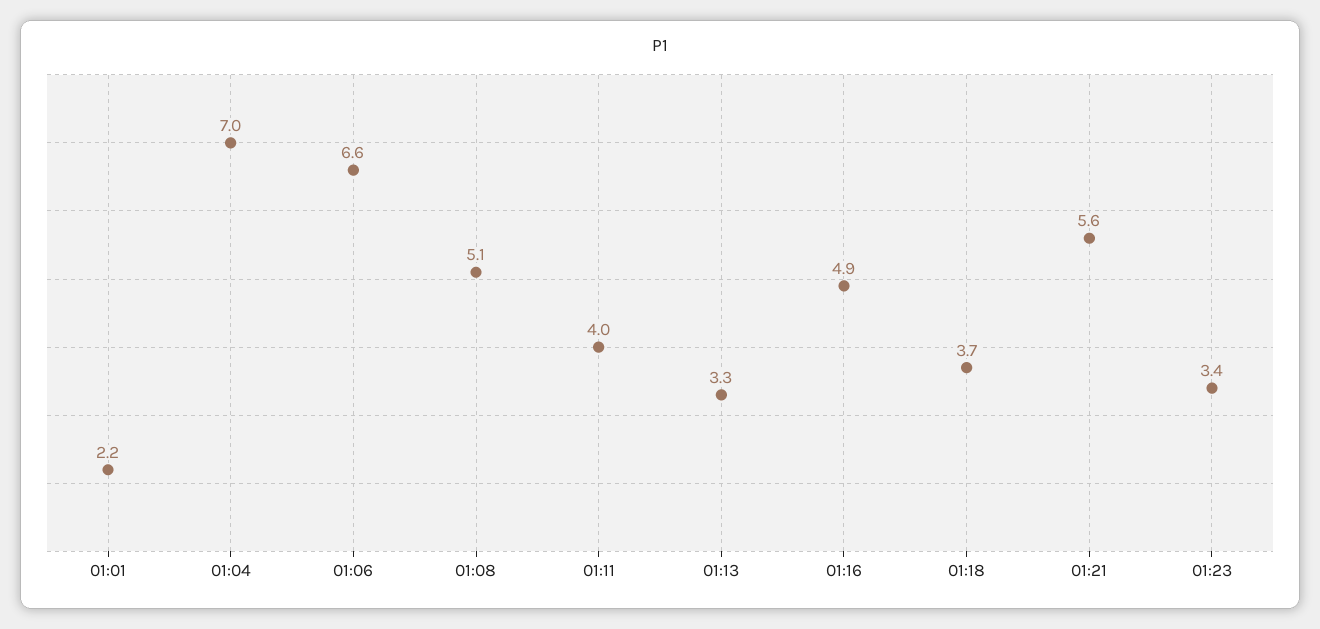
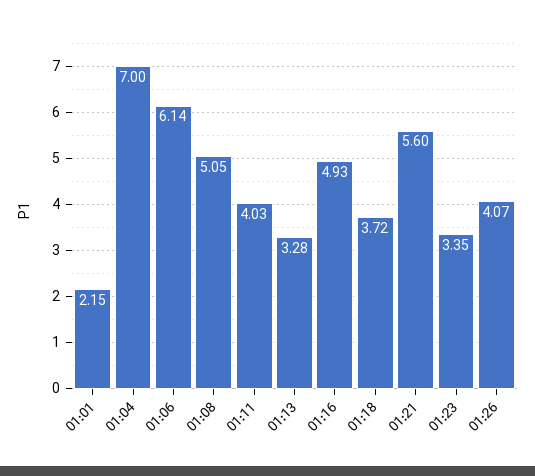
01:06: 6.6 -> 6.14
01:26: none -> 4.07

